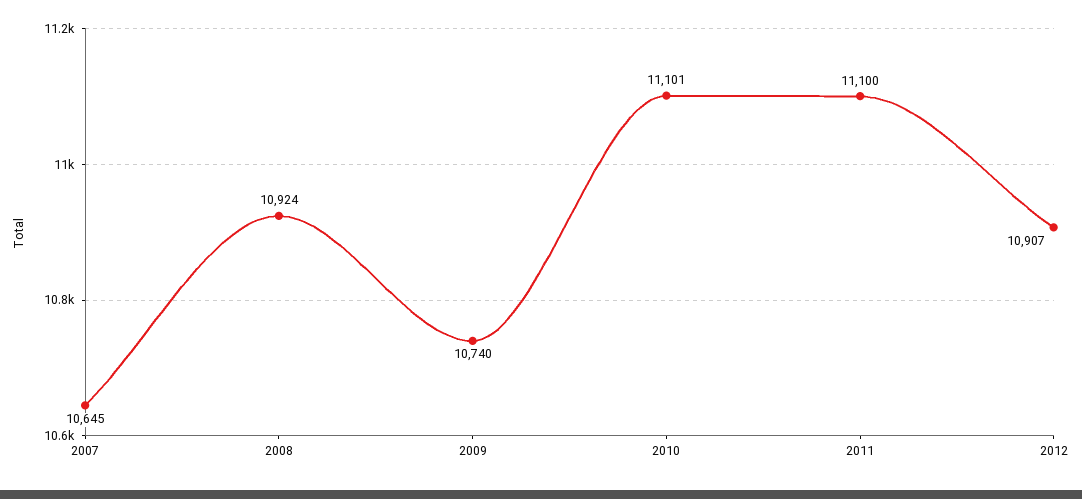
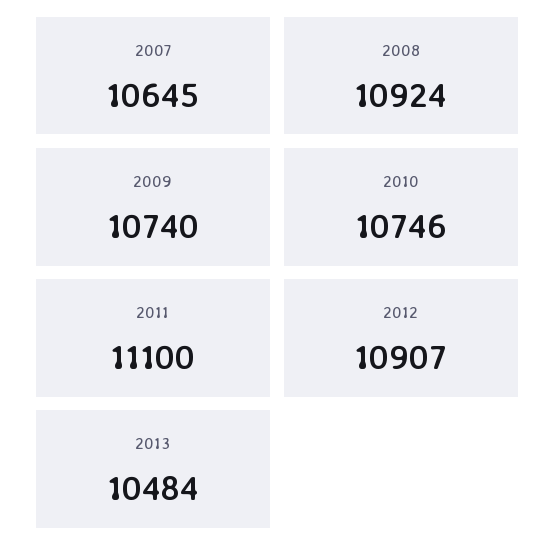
2010: 11101 -> 10746
2013: none -> 10484

